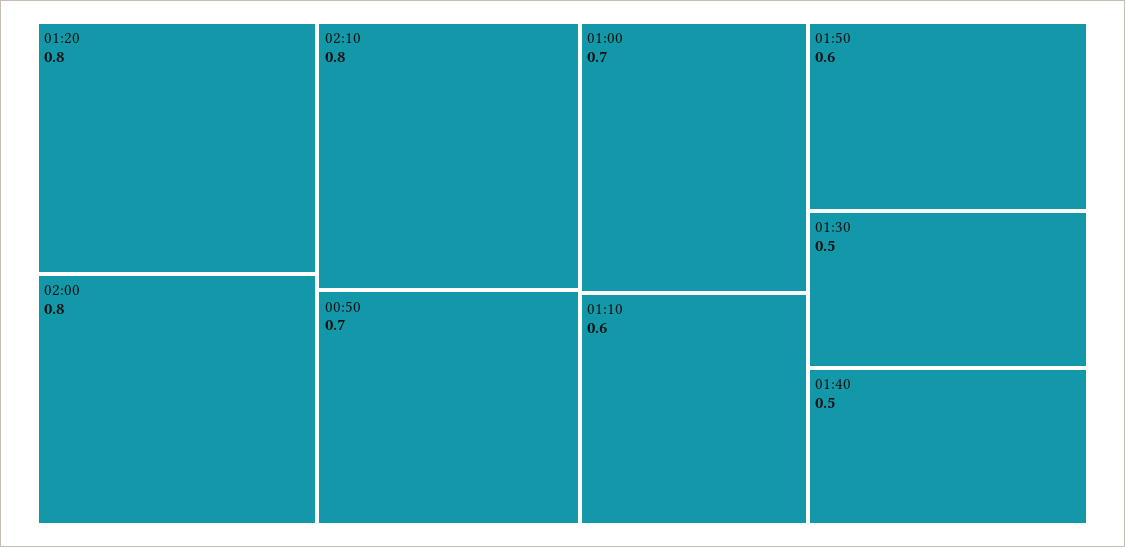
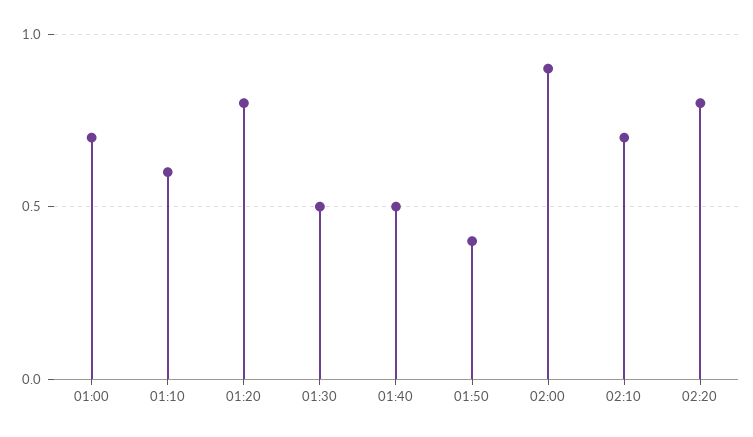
02:00: 0.8 -> 0.9
02:10: 0.8 -> 0.7
00:50: 0.7 -> none
01:50: 0.6 -> 0.4
02:20: none -> 0.8

